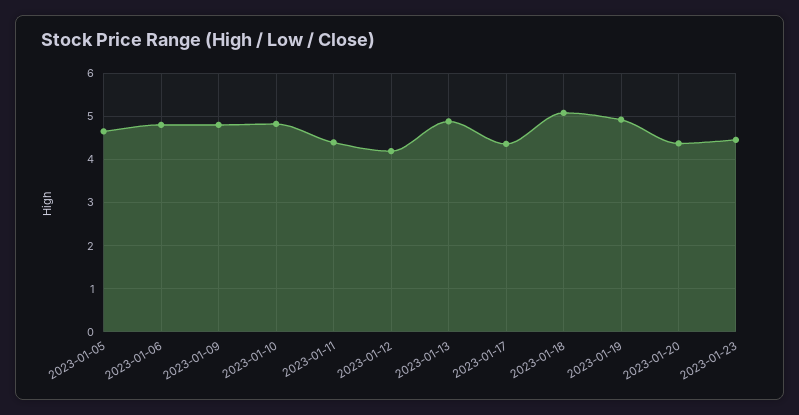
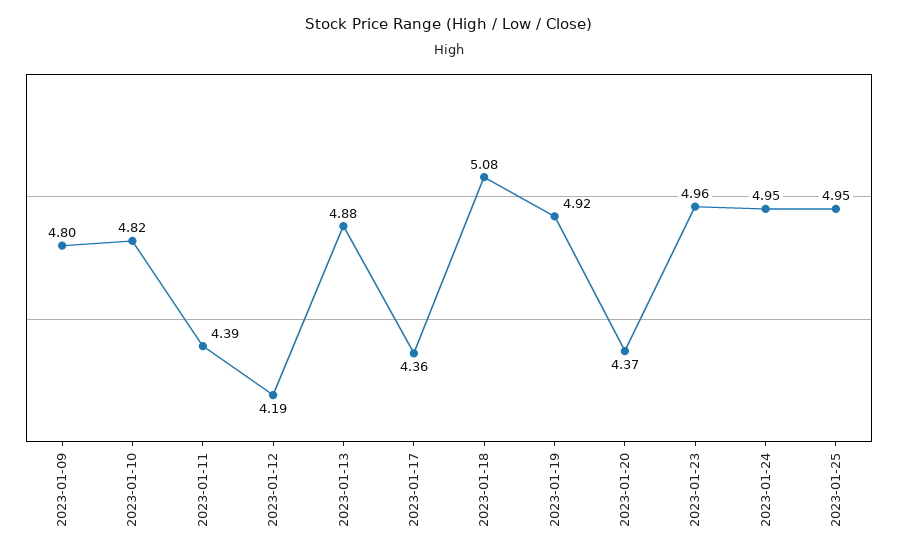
2023-01-05: 4.6 -> none
2023-01-06: 4.8 -> none
2023-01-23: 4.4 -> 4.96
2023-01-24: none -> 4.95
2023-01-25: none -> 4.95

